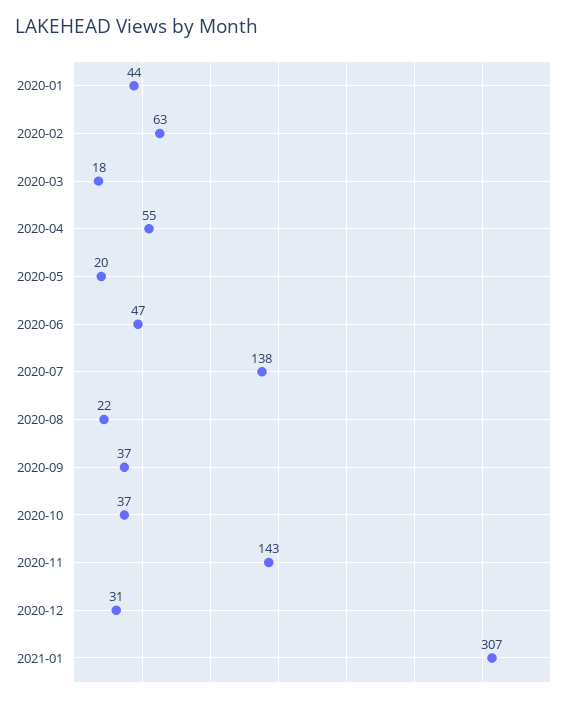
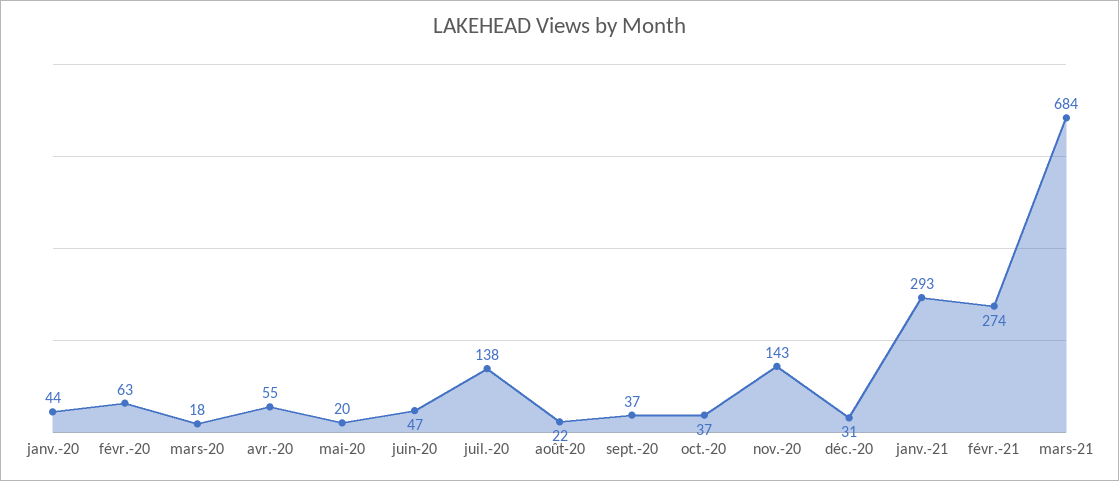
2021-01: 307 -> 293
févr.-21: none -> 274
mars-21: none -> 684

